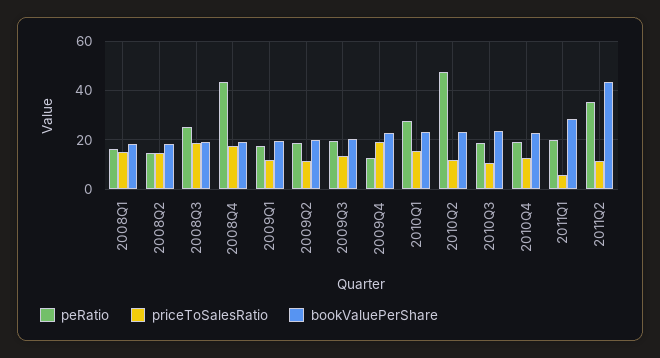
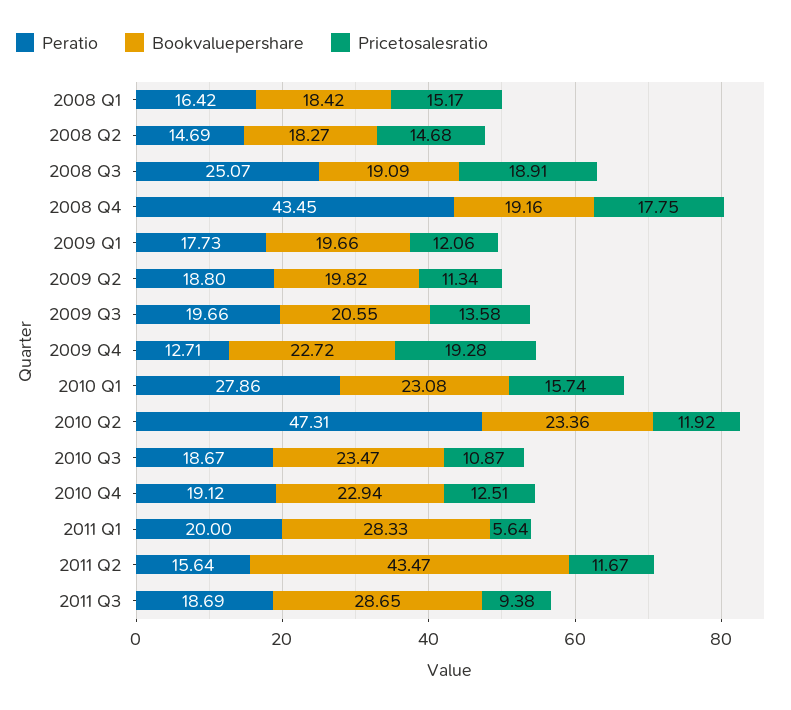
peRatio, 2011Q2: 35 -> 15.64
peRatio, 2011 Q3: none -> 18.69
bookValuePerShare, 2011 Q3: none -> 28.65
priceToSalesRatio, 2011 Q3: none -> 9.38

